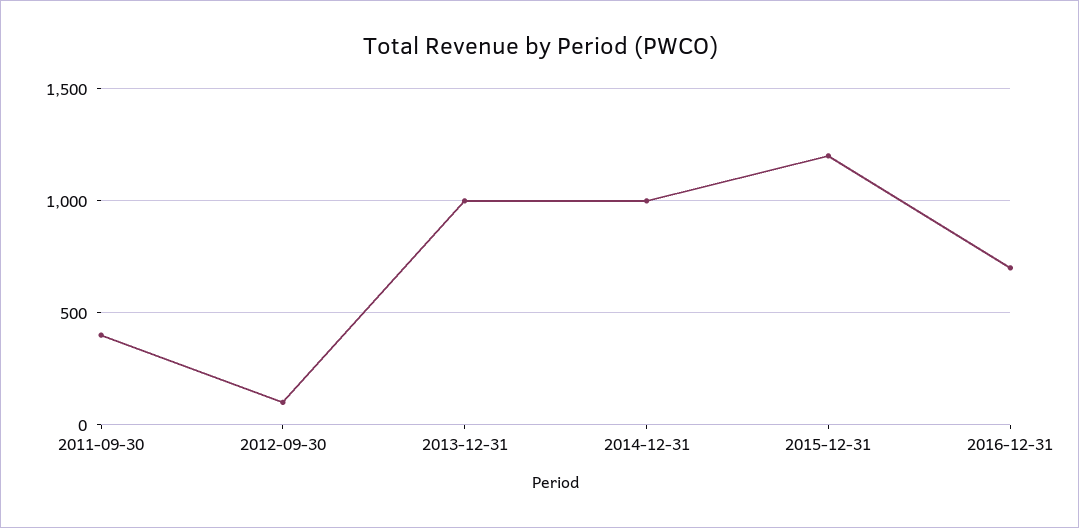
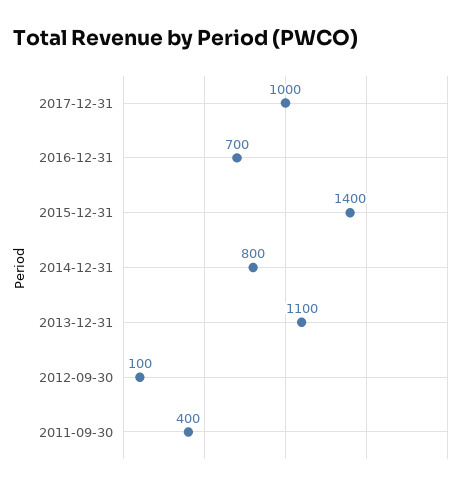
2013-12-31: 1000 -> 1100
2014-12-31: 1000 -> 800
2015-12-31: 1200 -> 1400
2017-12-31: none -> 1000

